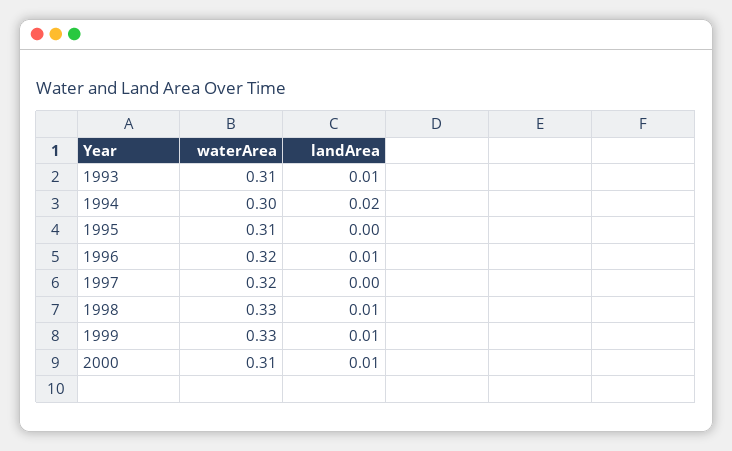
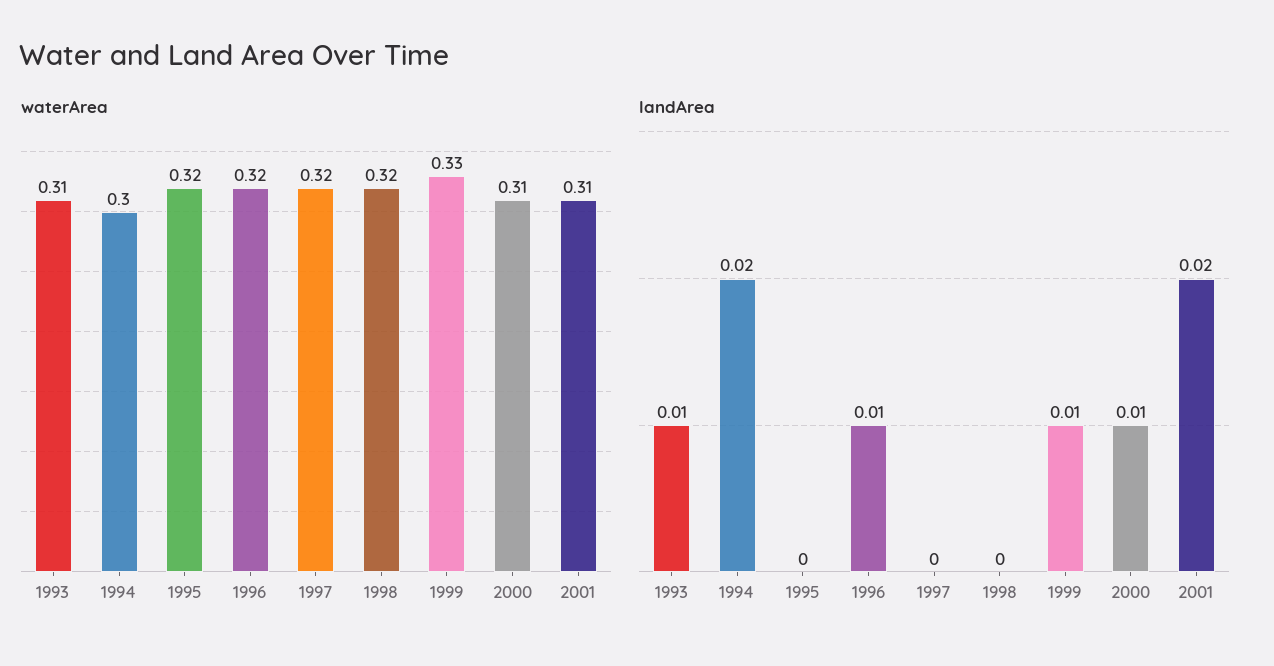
waterArea, 1995: 0.31 -> 0.32
waterArea, 1998: 0.33 -> 0.32
landArea, 1998: 0.01 -> 0
waterArea, 2001: none -> 0.31
landArea, 2001: none -> 0.02

